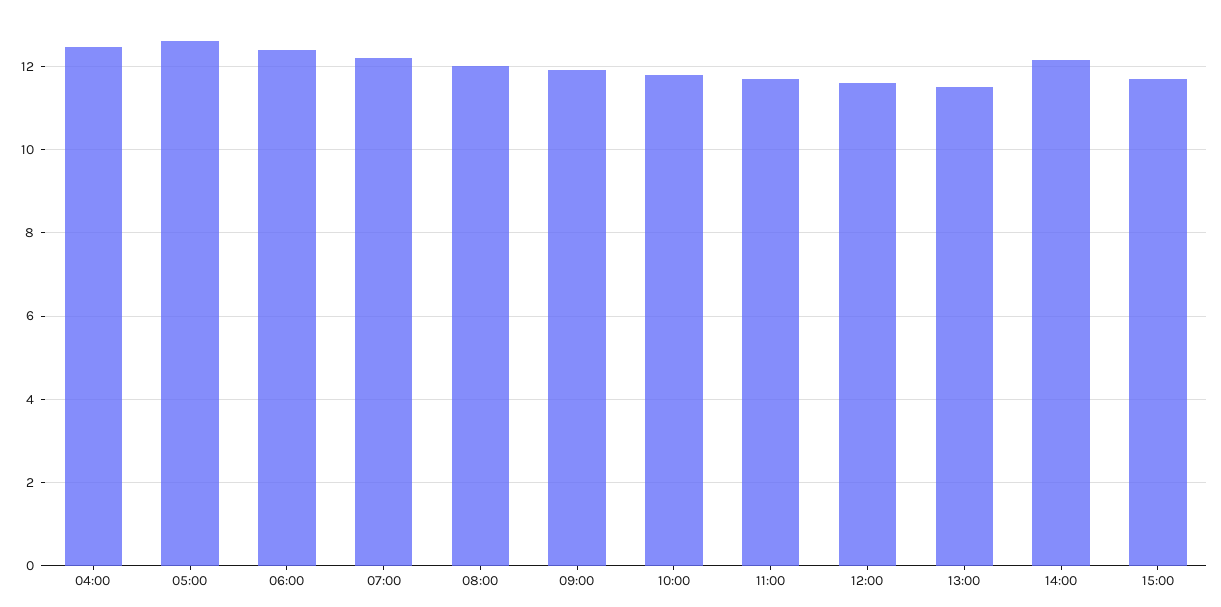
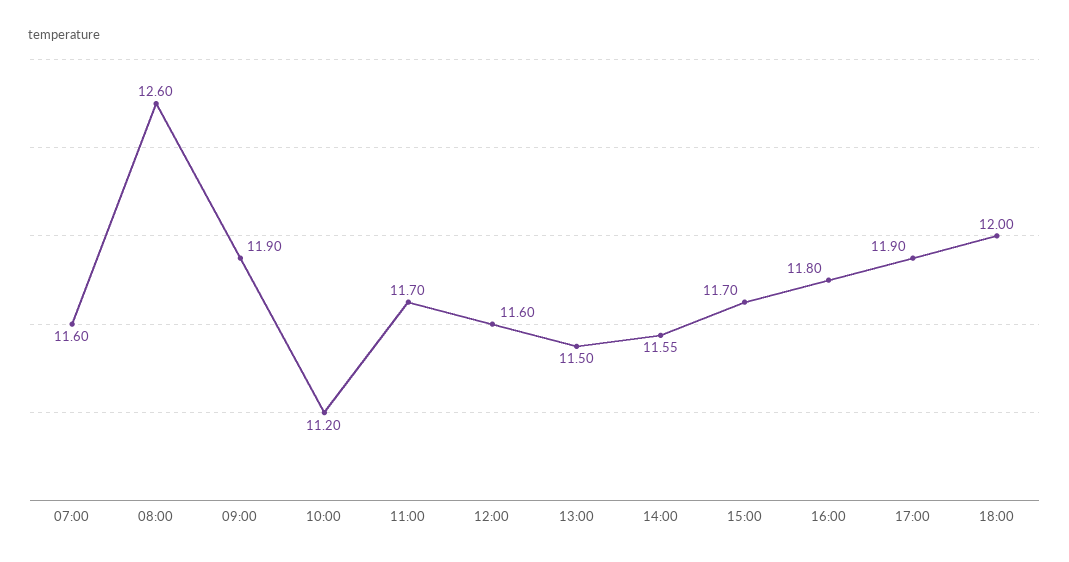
04:00: 12.4 -> none
05:00: 12.6 -> none
06:00: 12.4 -> none
07:00: 12.2 -> 11.6
08:00: 12 -> 12.6
10:00: 11.8 -> 11.2
14:00: 12.2 -> 11.55
16:00: none -> 11.8
17:00: none -> 11.9
18:00: none -> 12

